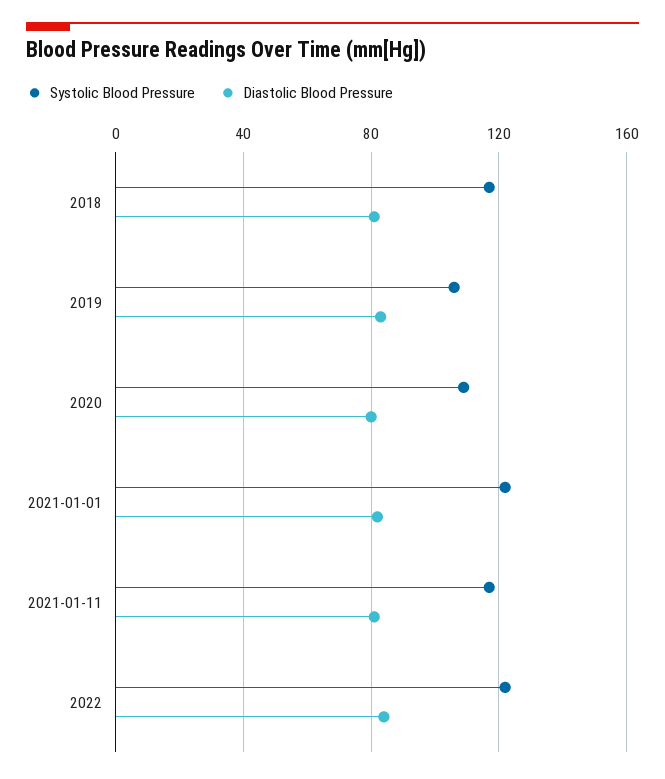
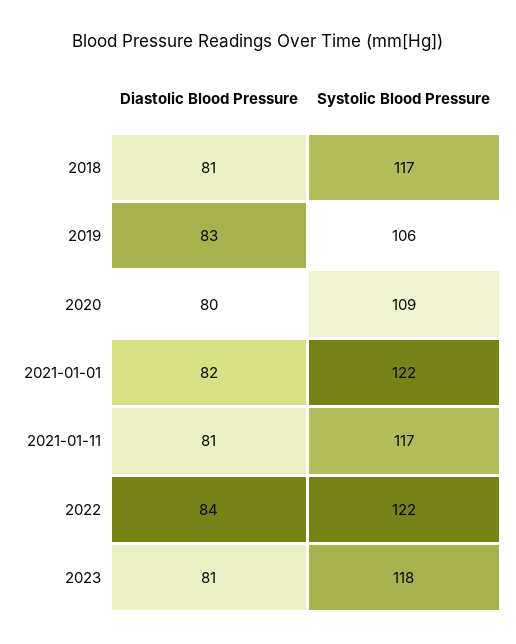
Diastolic Blood Pressure, 2023: none -> 81
Systolic Blood Pressure, 2023: none -> 118

